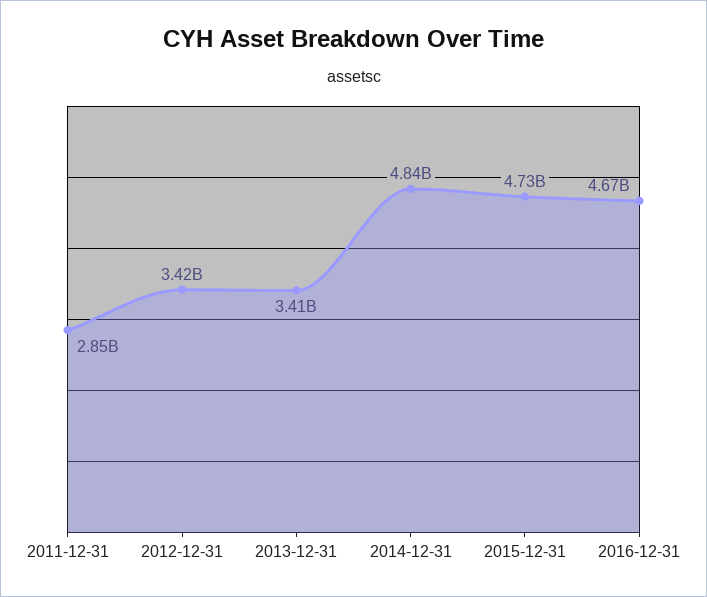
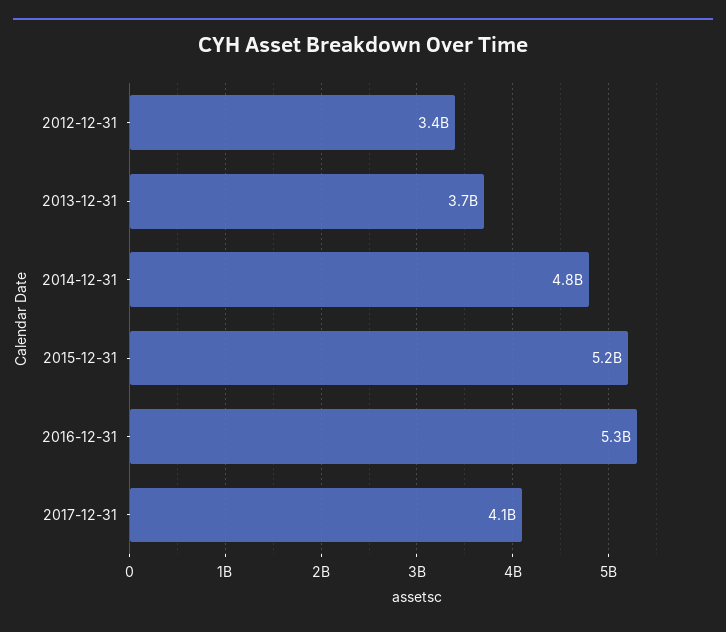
2011-12-31: 2850000000 -> none
2013-12-31: 3410000000 -> 3700000000
2015-12-31: 4730000000 -> 5200000000
2016-12-31: 4670000000 -> 5300000000
2017-12-31: none -> 4100000000

